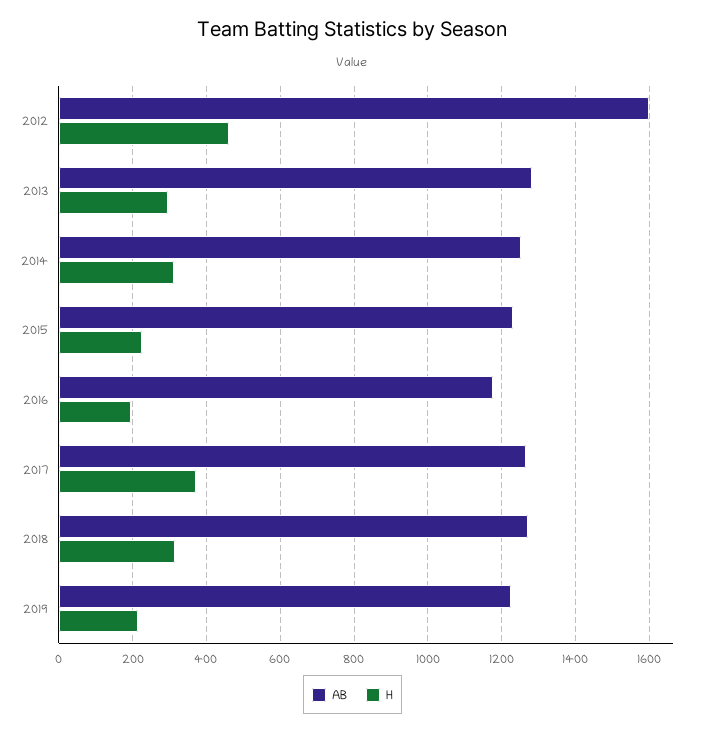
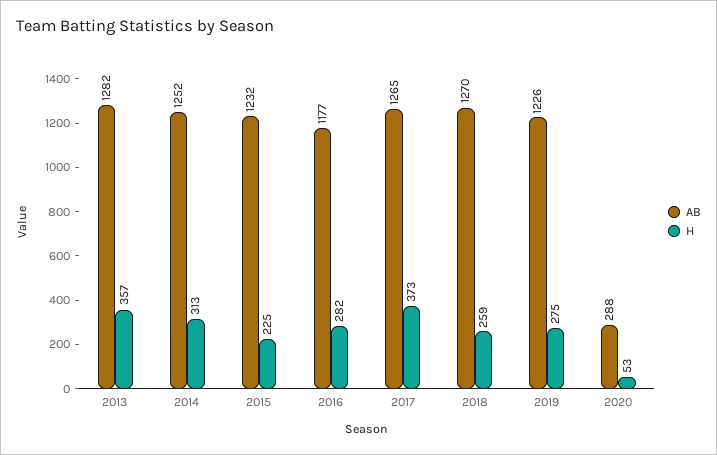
AB, 2012: 1600 -> none
H, 2012: 460 -> none
H, 2013: 300 -> 357
H, 2016: 200 -> 282
H, 2018: 320 -> 259
H, 2019: 220 -> 275
AB, 2020: none -> 288
H, 2020: none -> 53

